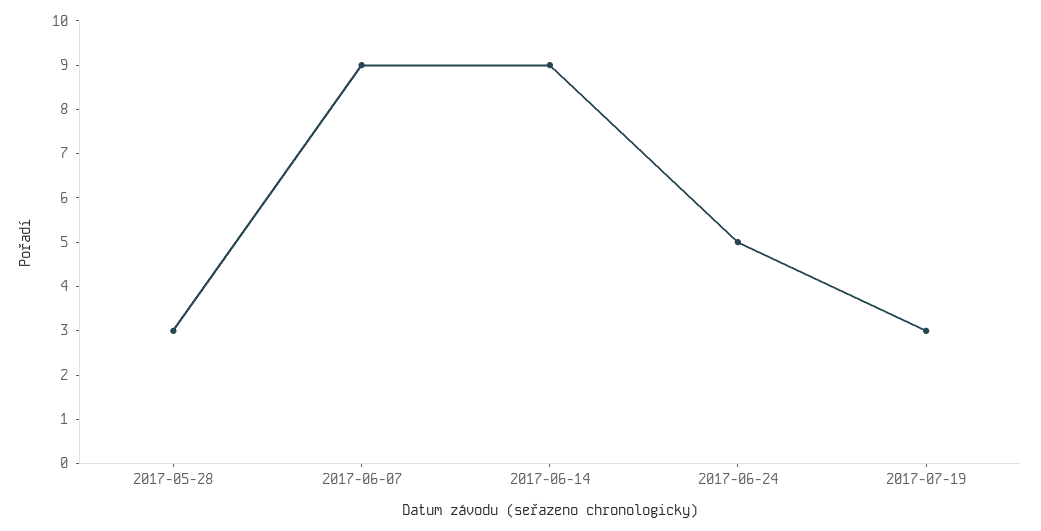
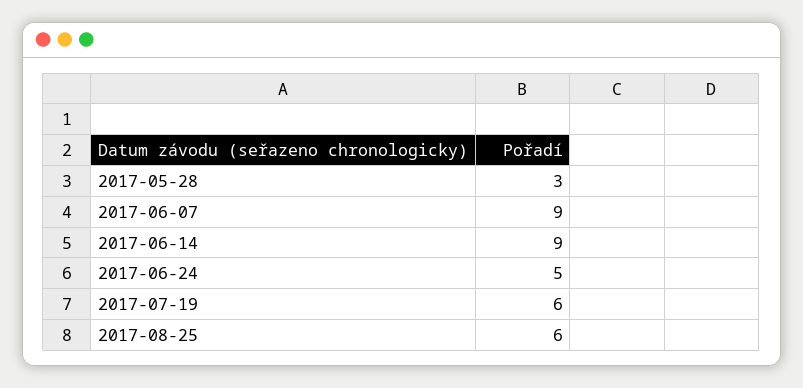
2017-07-19: 3 -> 6
2017-08-25: none -> 6

